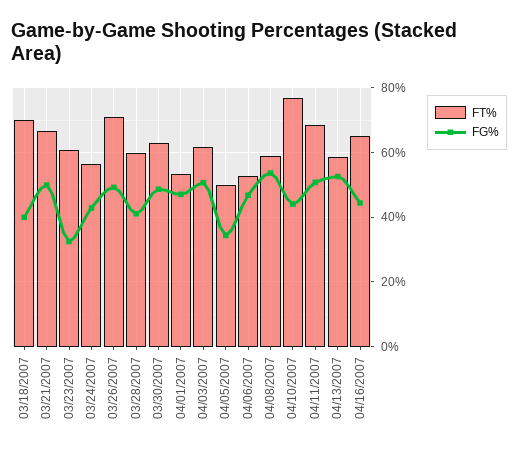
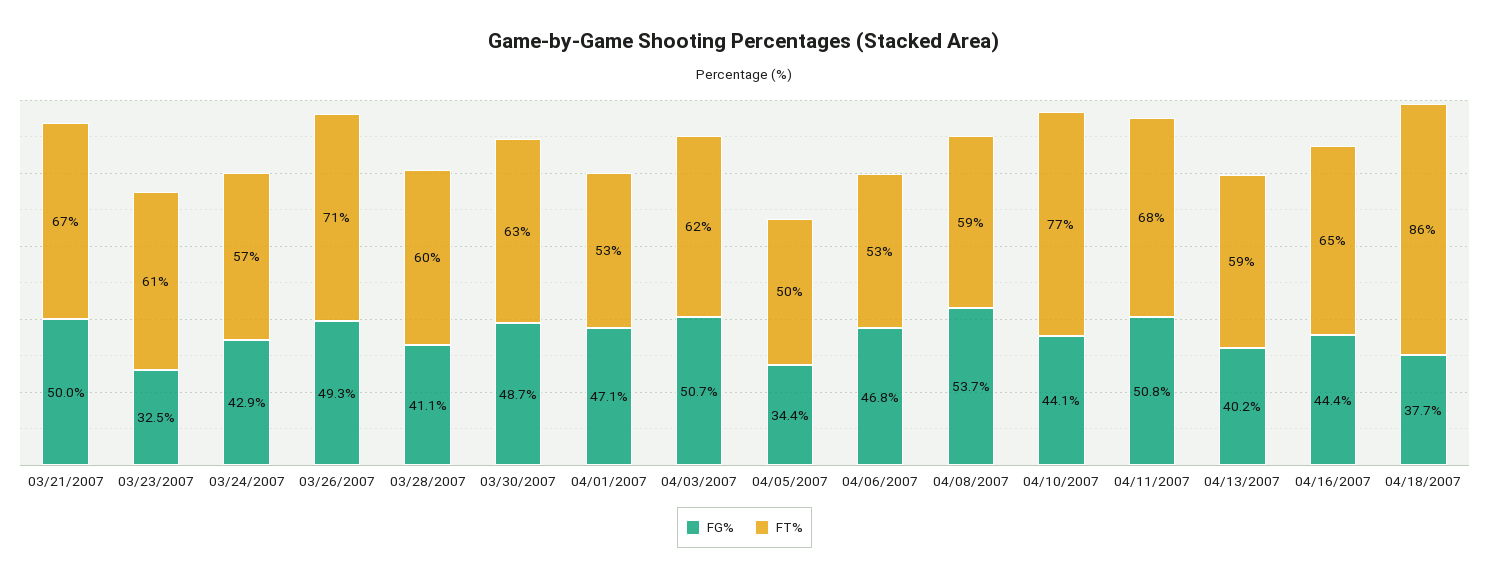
FT%, 03/18/2007: 70 -> none
FG%, 03/18/2007: 40 -> none
FG%, 04/13/2007: 52 -> 40.2
FG%, 04/18/2007: none -> 37.7
FT%, 04/18/2007: none -> 86

